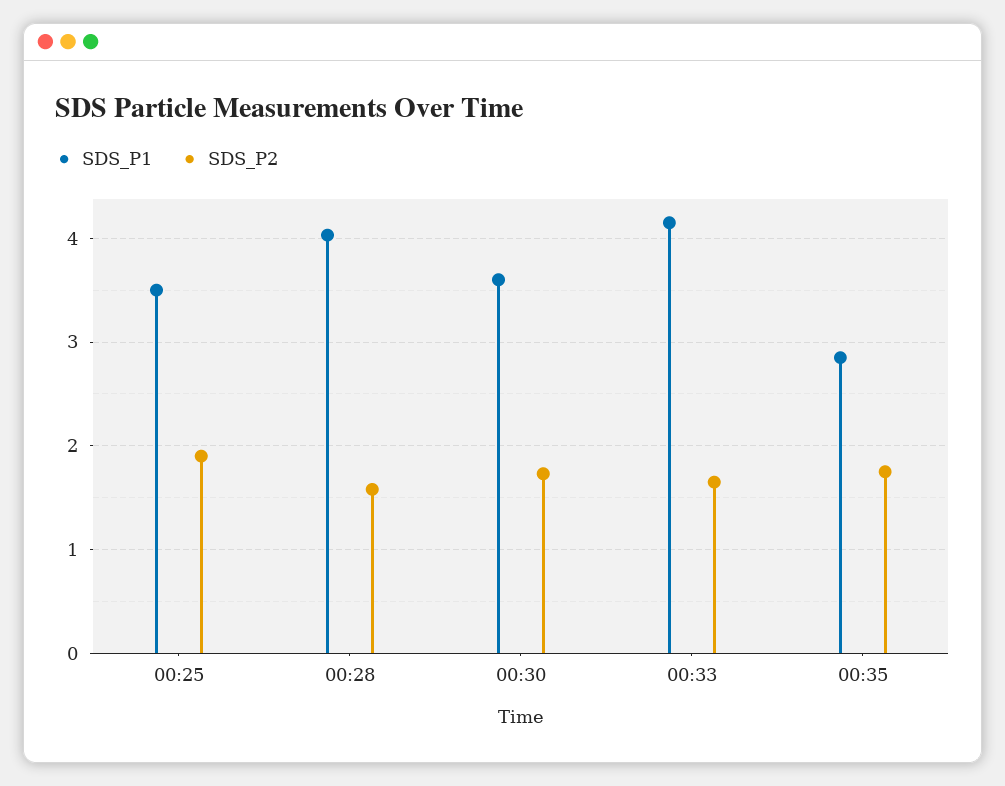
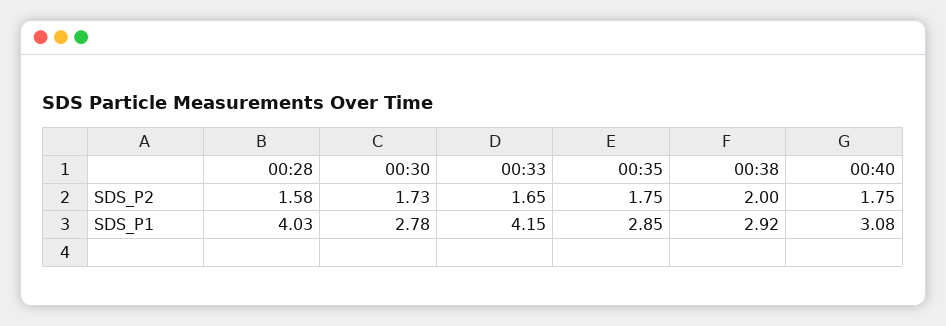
SDS_P1, 00:25: 3.5 -> none
SDS_P2, 00:25: 1.9 -> none
SDS_P1, 00:30: 3.6 -> 2.78
SDS_P2, 00:38: none -> 2
SDS_P2, 00:40: none -> 1.75
SDS_P1, 00:38: none -> 2.92
SDS_P1, 00:40: none -> 3.08

